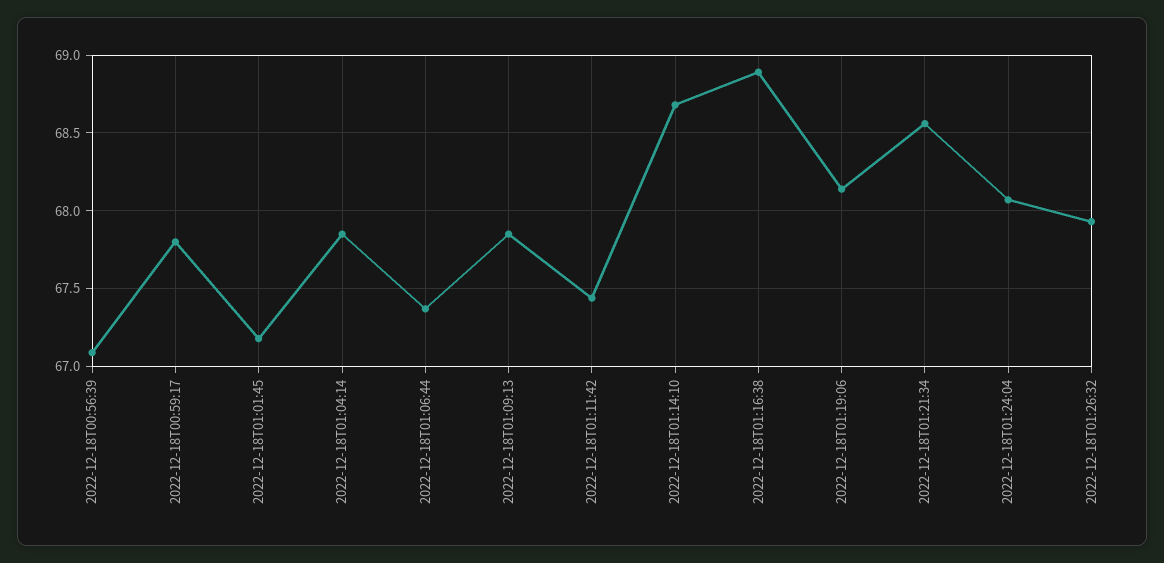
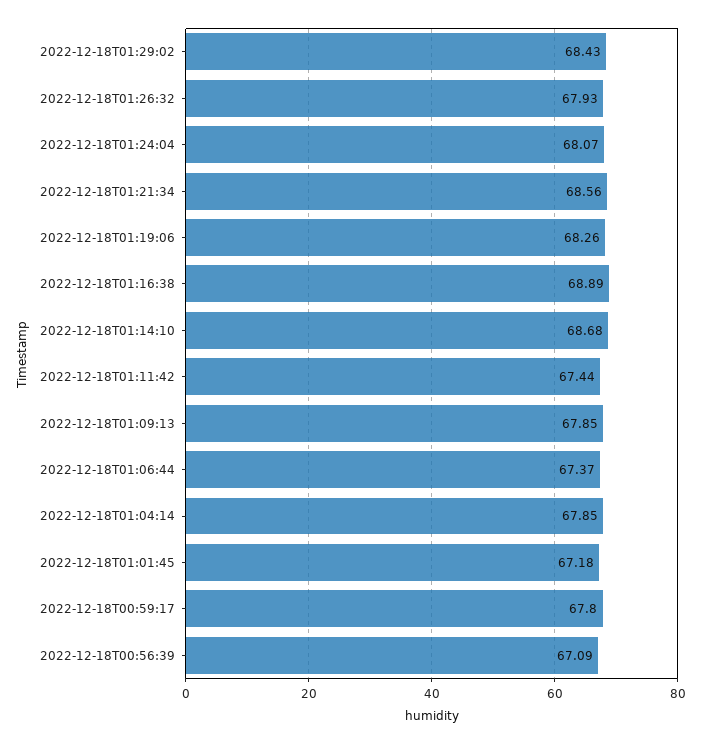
2022-12-18T01:19:06: 68.15 -> 68.26
2022-12-18T01:29:02: none -> 68.43

